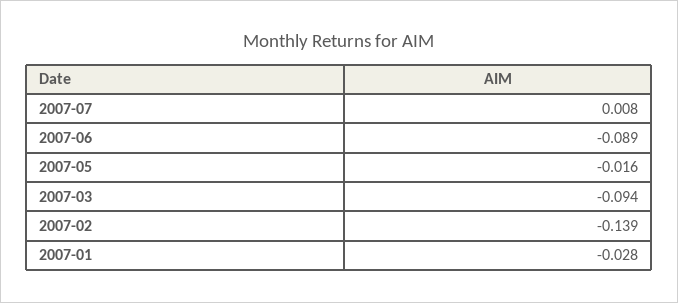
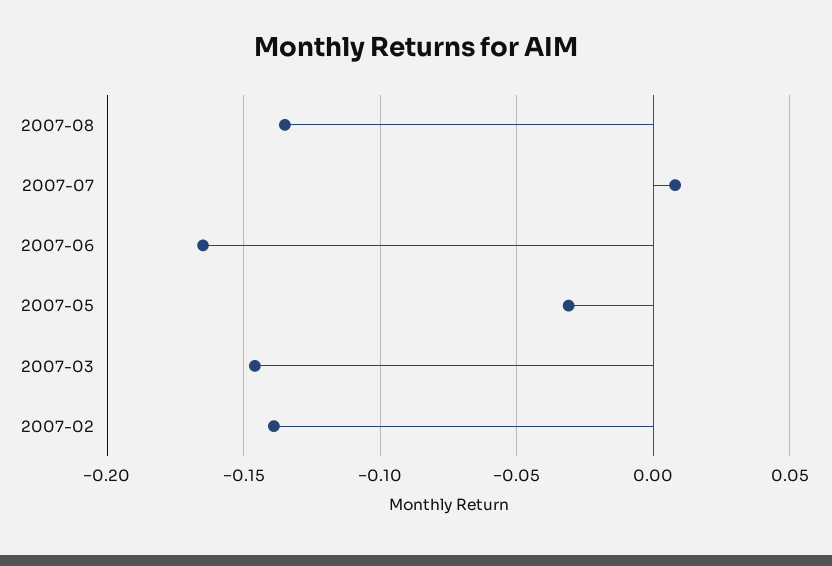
2007-06: -0.089 -> -0.165
2007-05: -0.016 -> -0.03
2007-03: -0.094 -> -0.145
2007-01: -0.028 -> none
2007-08: none -> -0.135

